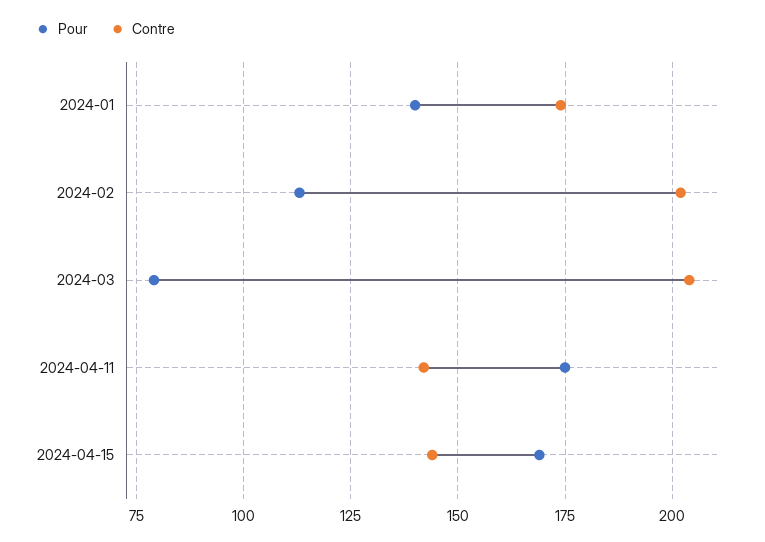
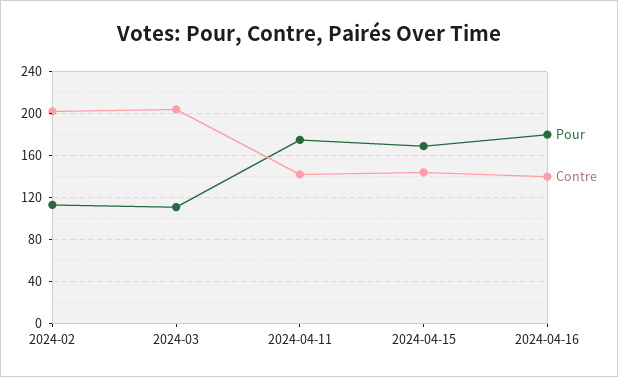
Pour, 2024-01: 140 -> none
Contre, 2024-01: 175 -> none
Pour, 2024-03: 80 -> 110
Pour, 2024-04-16: none -> 180
Contre, 2024-04-16: none -> 140

